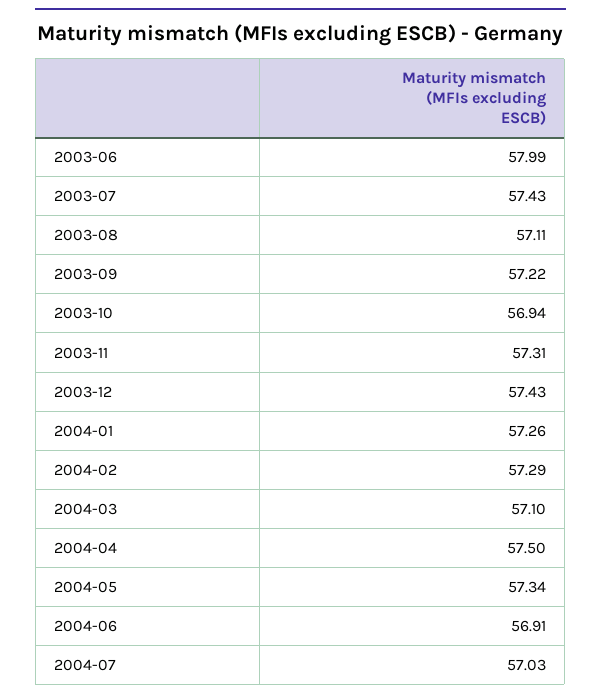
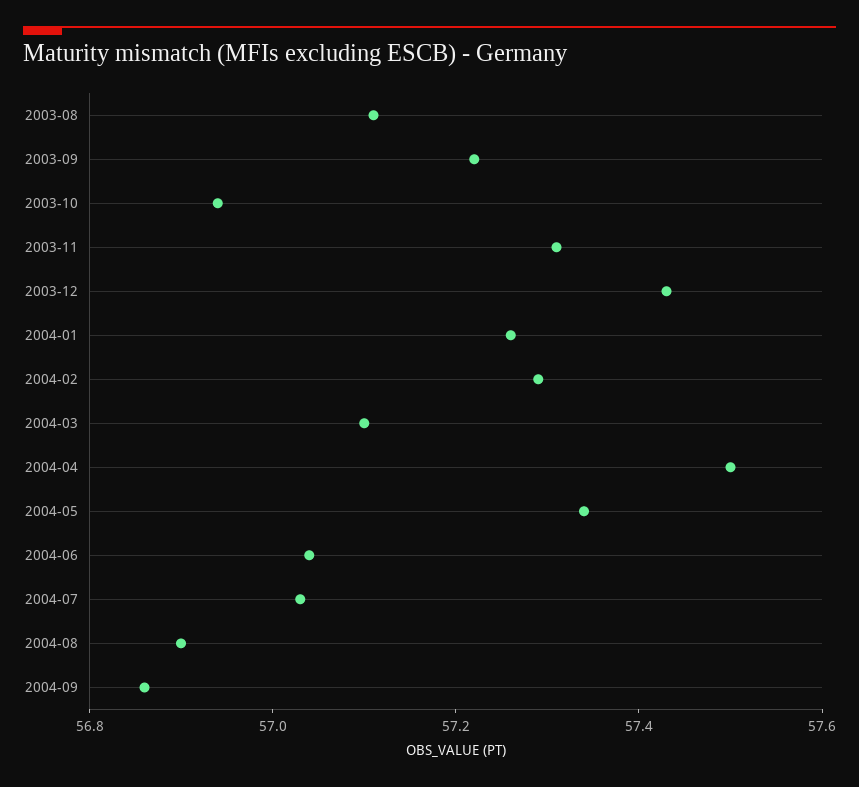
2003-06: 57.99 -> none
2003-07: 57.43 -> none
2004-06: 56.91 -> 57.05
2004-08: none -> 56.9
2004-09: none -> 56.85

